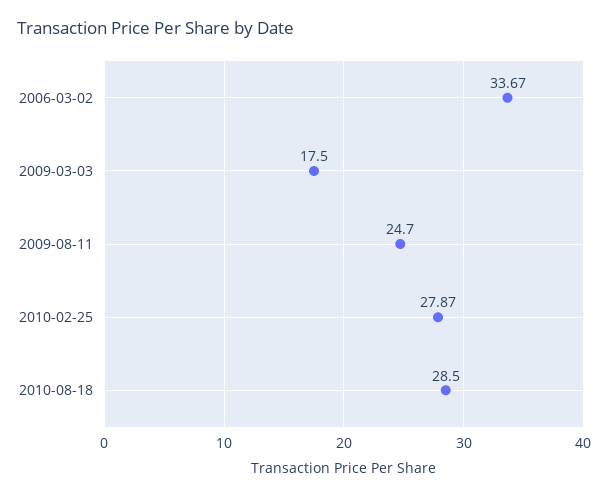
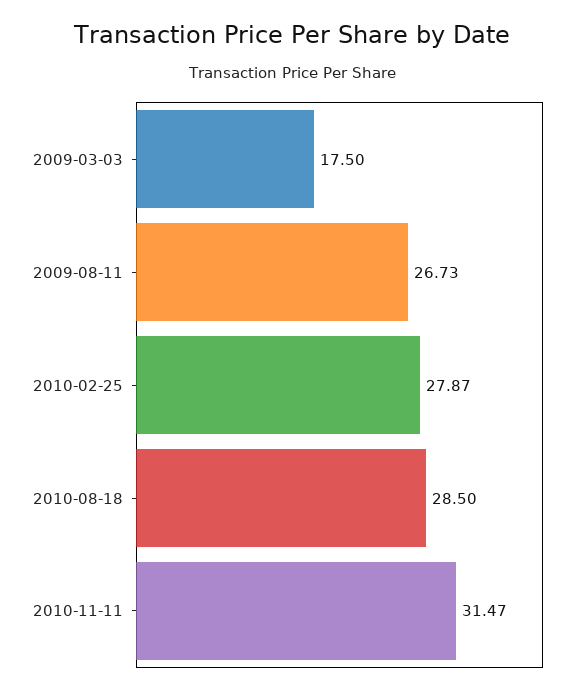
2006-03-02: 33.67 -> none
2009-08-11: 24.7 -> 26.73
2010-11-11: none -> 31.47

